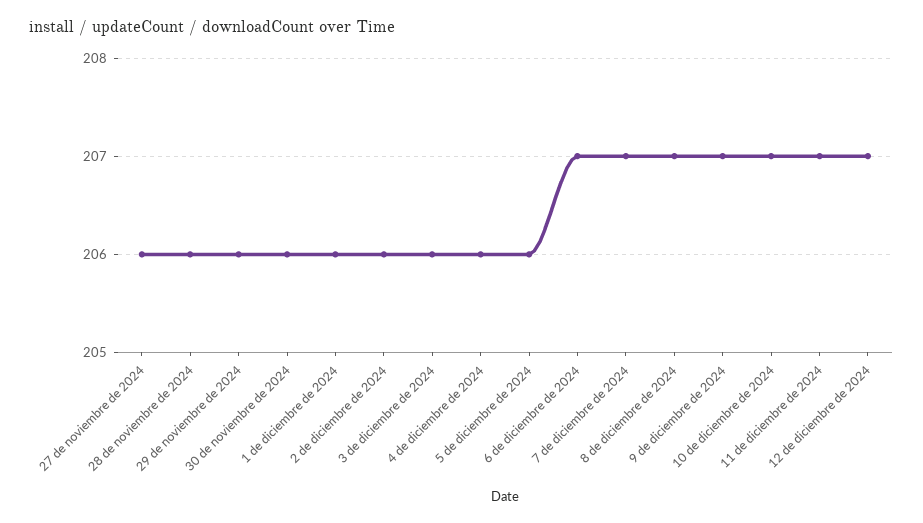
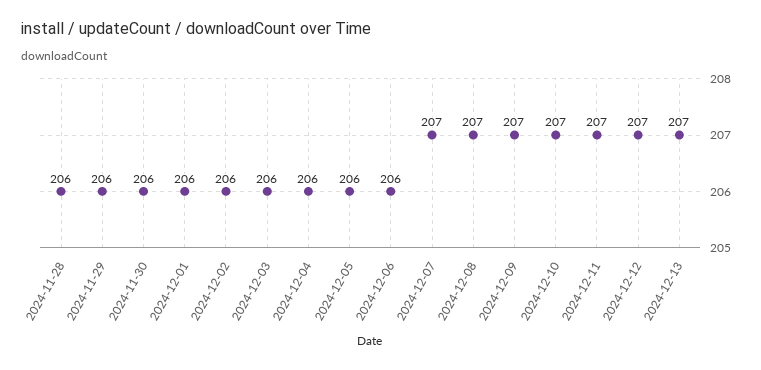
27 de noviembre de 2024: 206 -> none
6 de diciembre de 2024: 207 -> 206
2024-12-13: none -> 207

